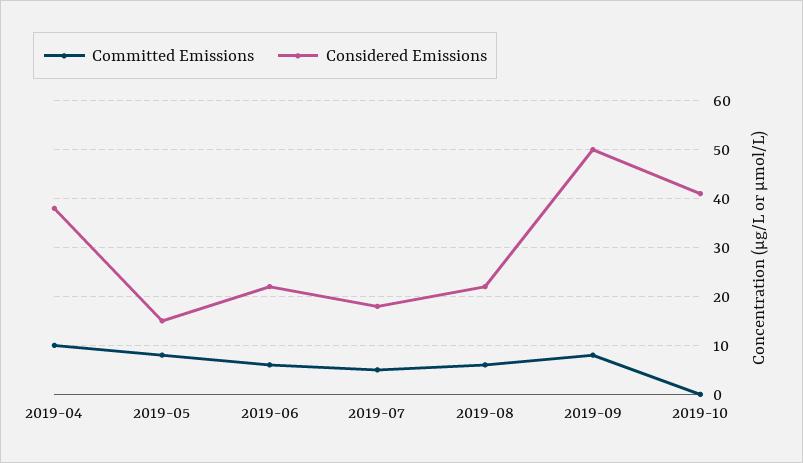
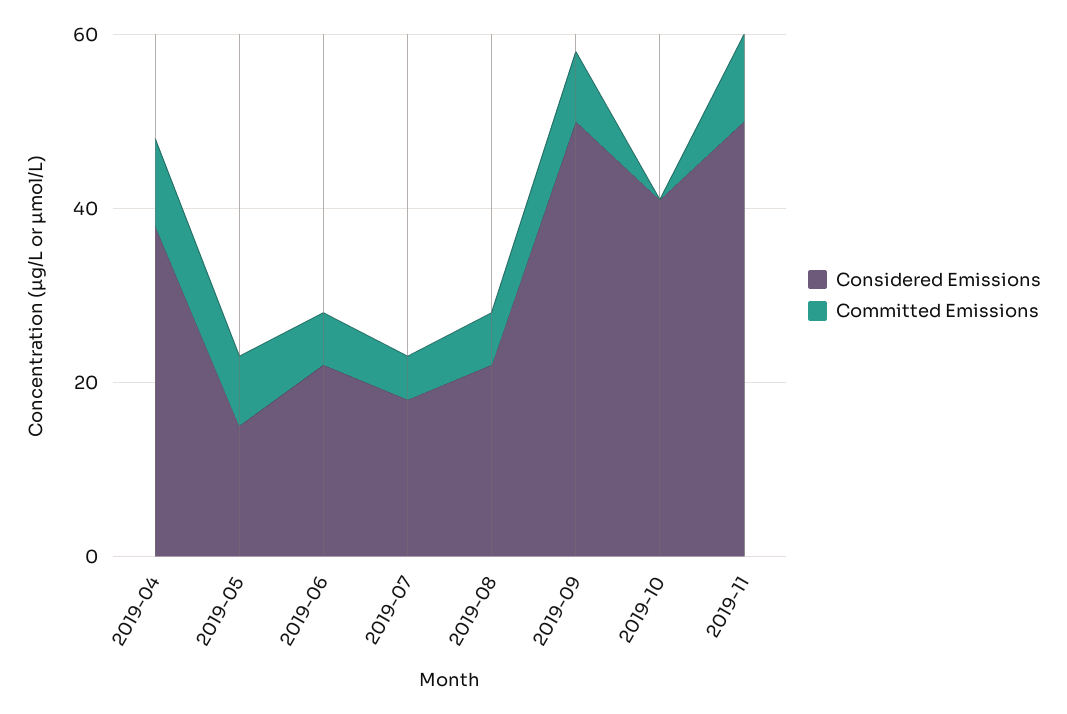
Considered Emissions, 2019-11: none -> 50
Committed Emissions, 2019-11: none -> 10

